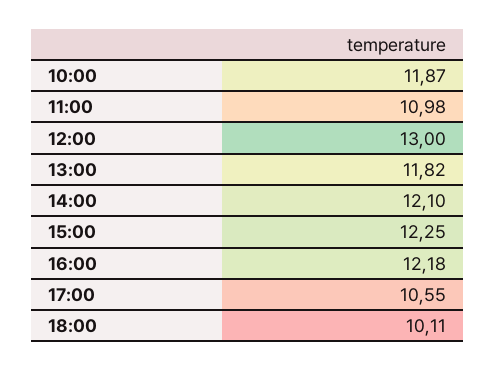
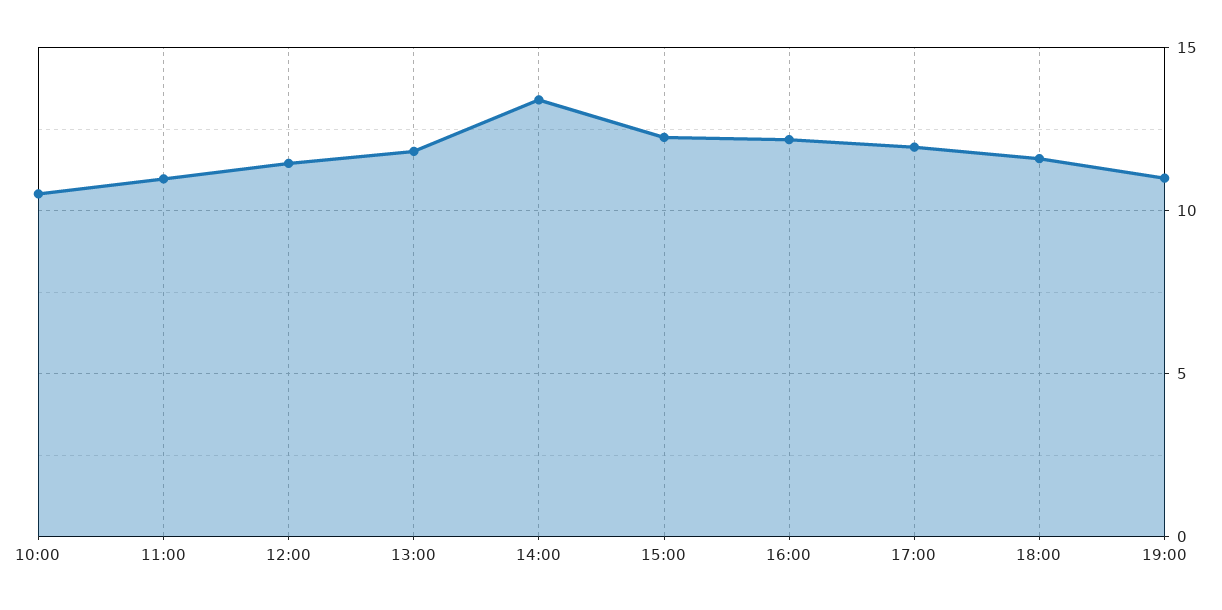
10:00: 11.87 -> 10.5
12:00: 13 -> 11.5
14:00: 12.1 -> 13.5
17:00: 10.55 -> 12
18:00: 10.11 -> 11.5
19:00: none -> 11

